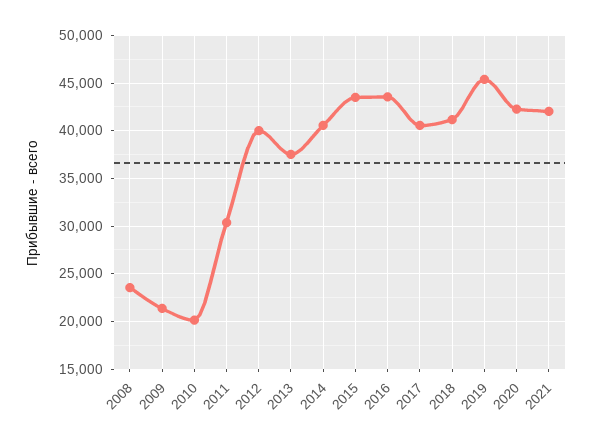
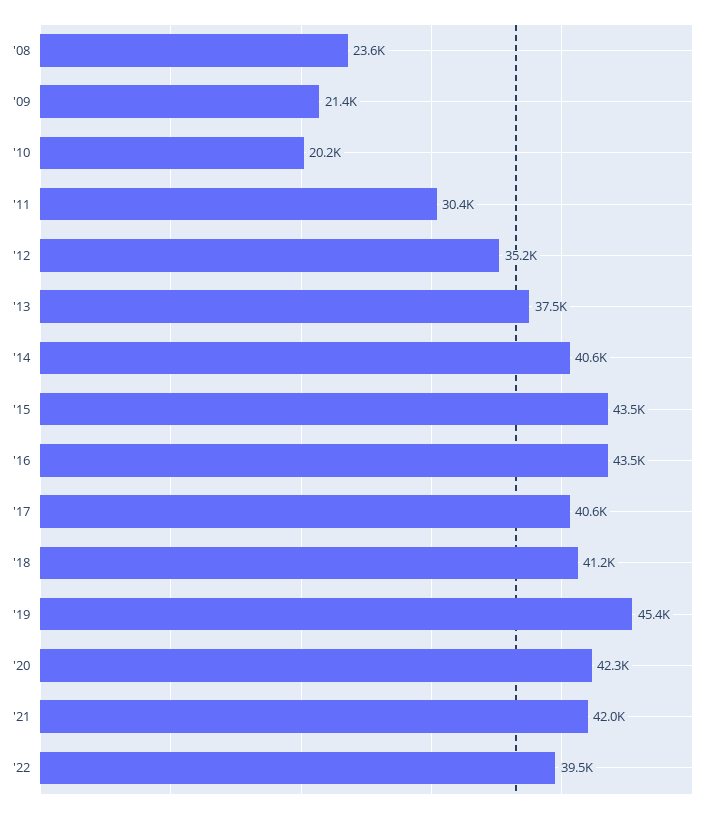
2012: 40000 -> 35200
'22: none -> 39500

